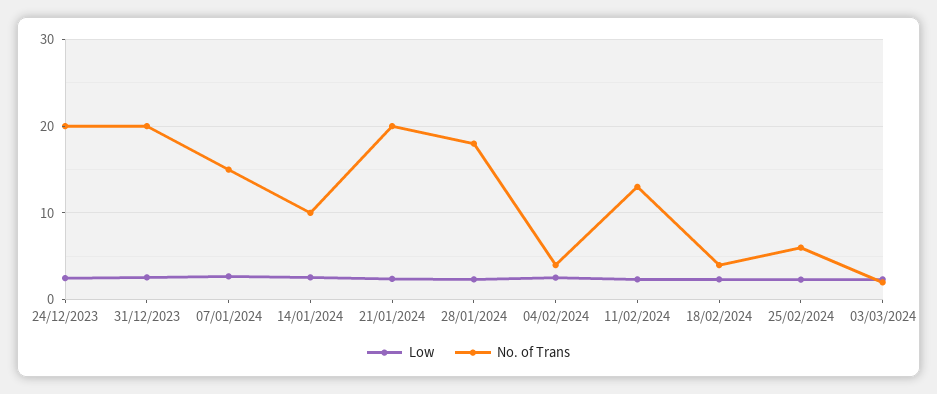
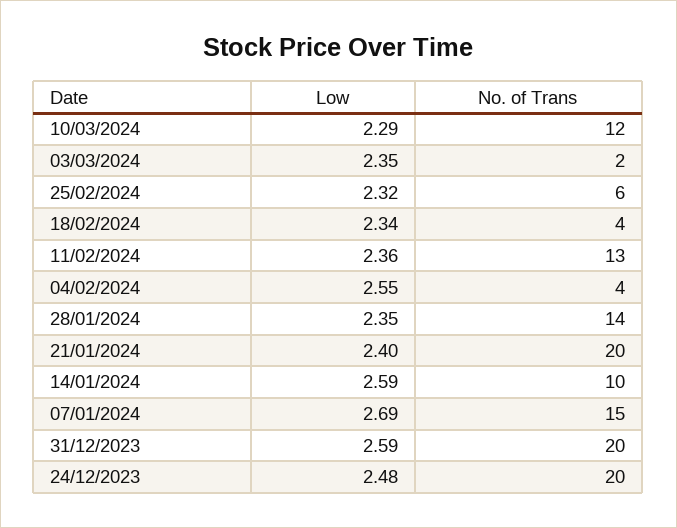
No. of Trans, 28/01/2024: 18 -> 14
Low, 10/03/2024: none -> 2.29
No. of Trans, 10/03/2024: none -> 12

